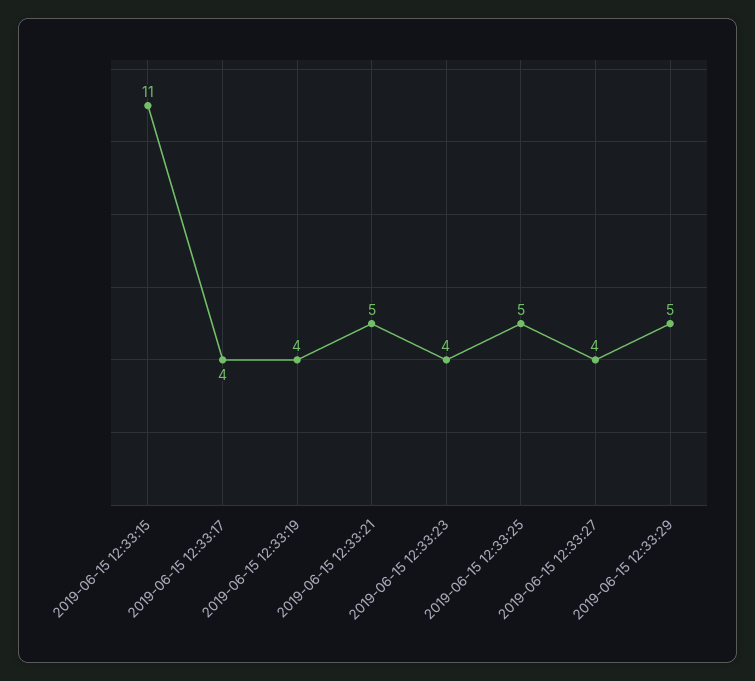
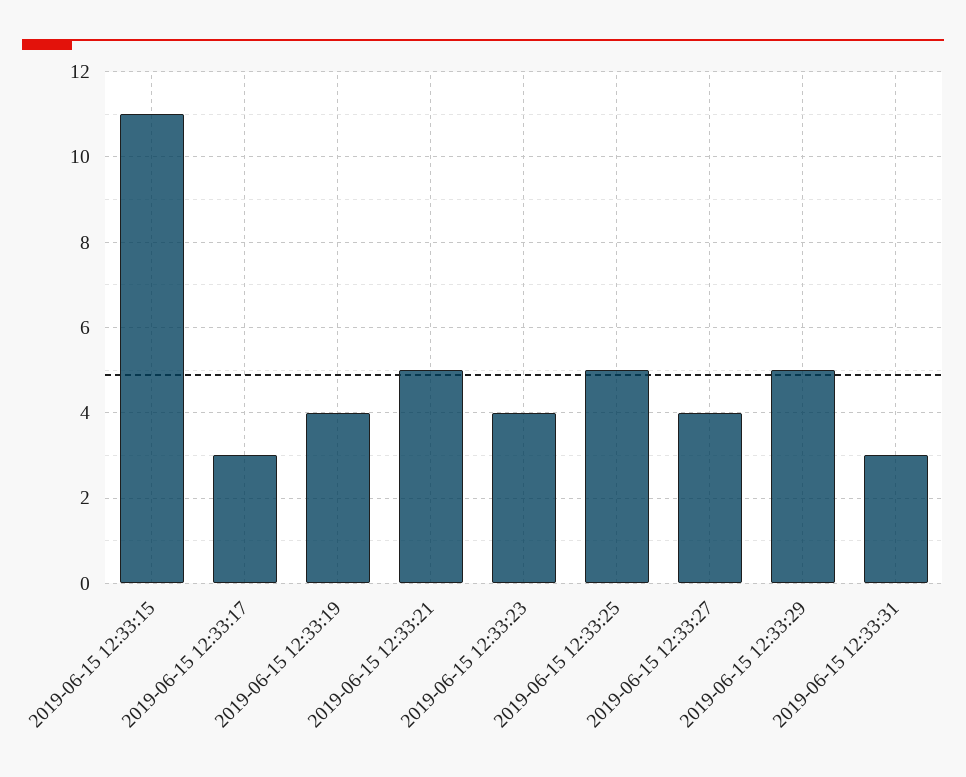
2019-06-15 12:33:17: 4 -> 3
2019-06-15 12:33:31: none -> 3

